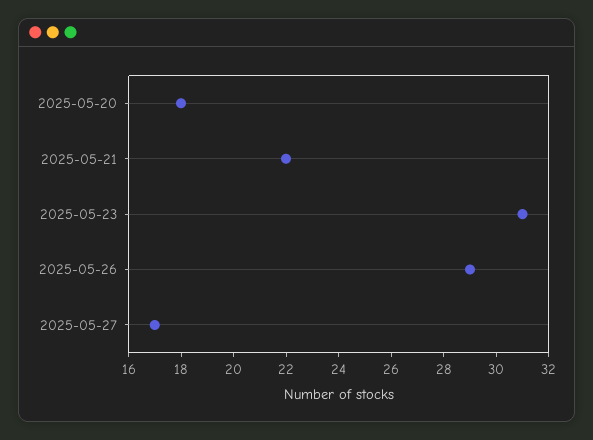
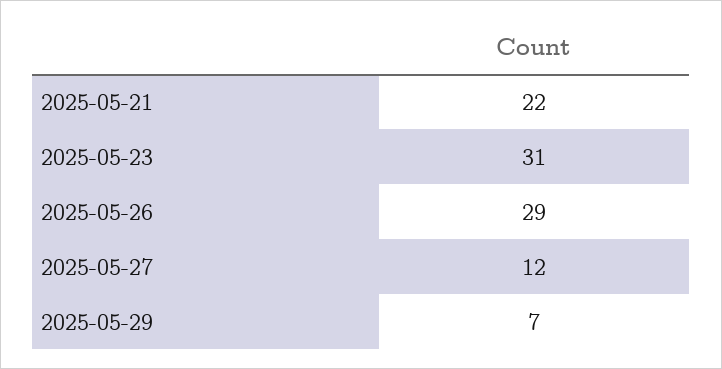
2025-05-20: 18 -> none
2025-05-27: 17 -> 12
2025-05-29: none -> 7

